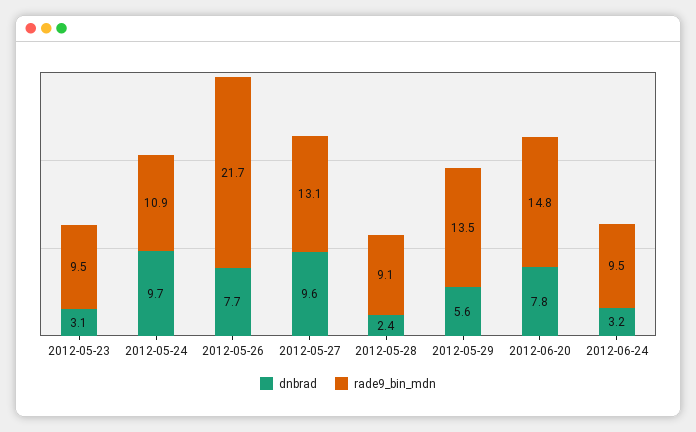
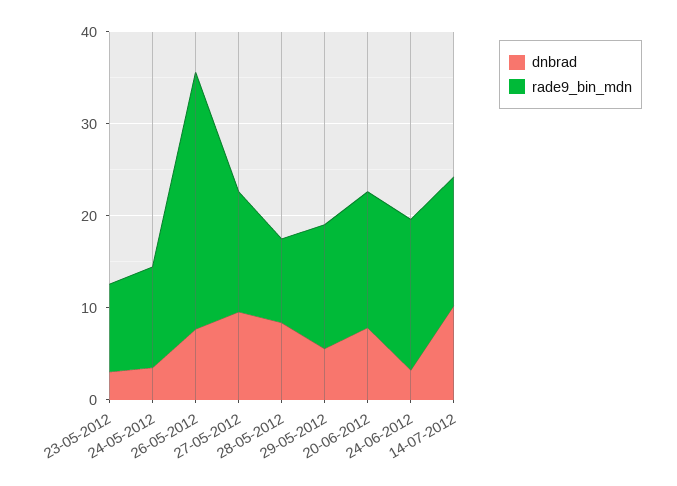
dnbrad, 2012-05-24: 9.7 -> 4
rade9_bin_mdn, 2012-05-26: 21.7 -> 28
dnbrad, 2012-05-28: 2.4 -> 8
rade9_bin_mdn, 2012-06-24: 9.5 -> 16
dnbrad, 14-07-2012: none -> 10
rade9_bin_mdn, 14-07-2012: none -> 14

